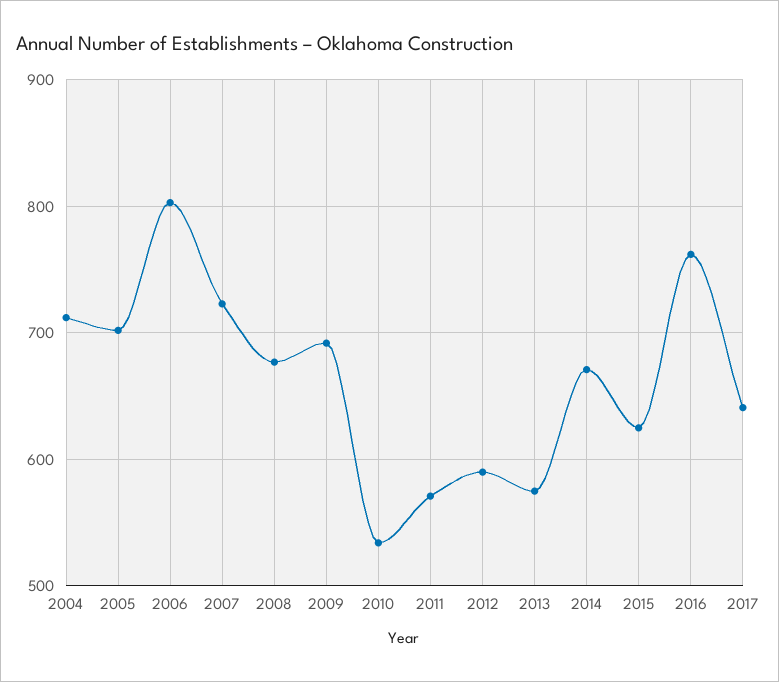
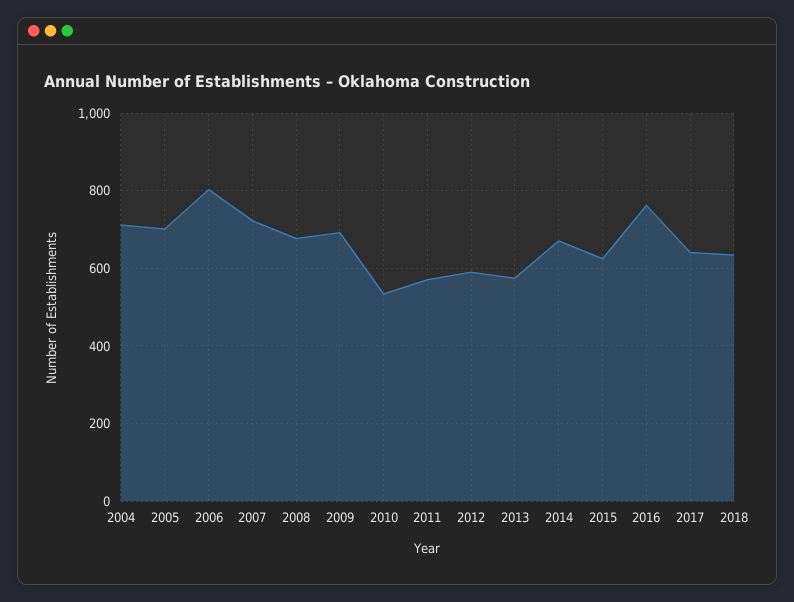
2018: none -> 640

